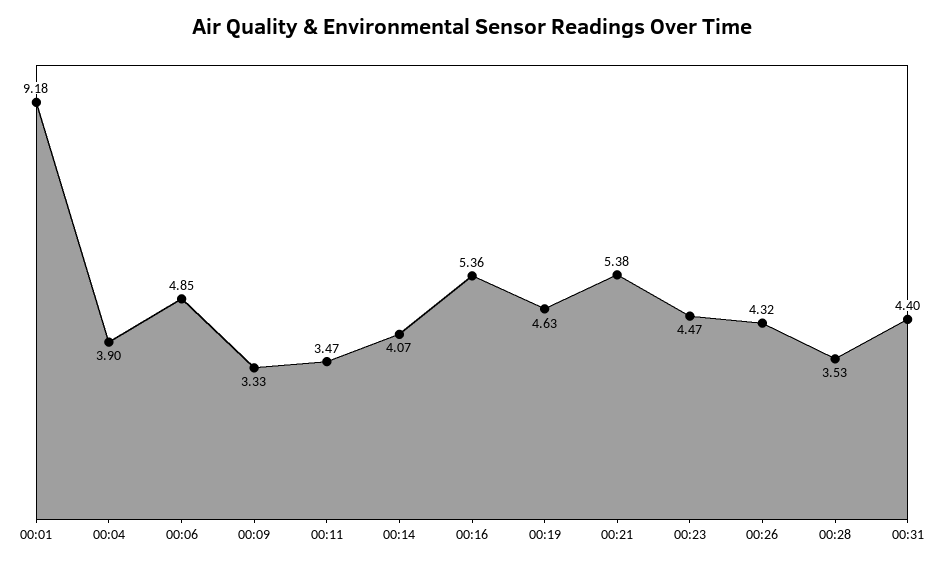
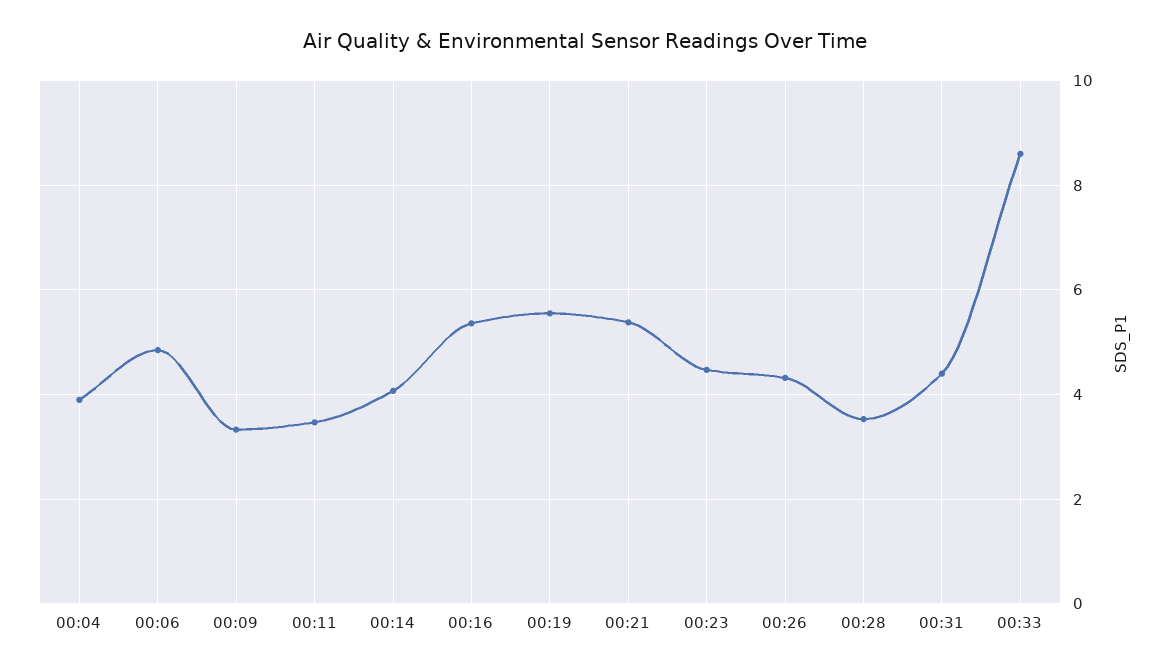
00:01: 9.18 -> none
00:19: 4.63 -> 5.6
00:33: none -> 8.6

